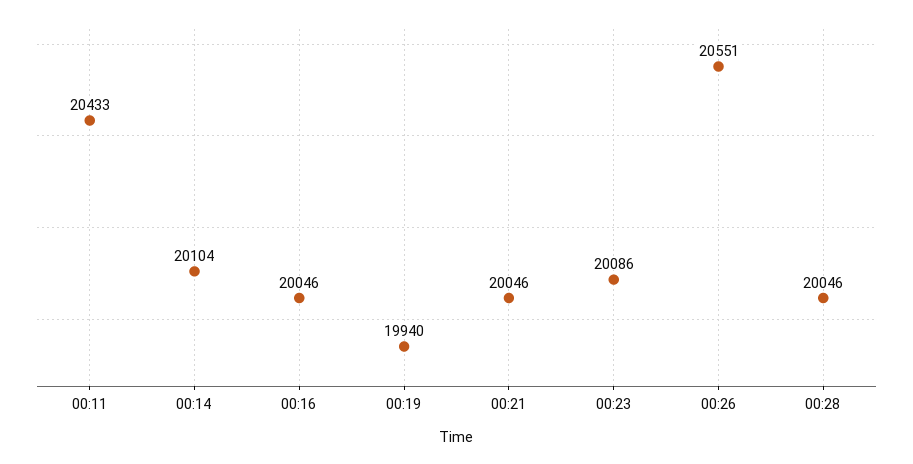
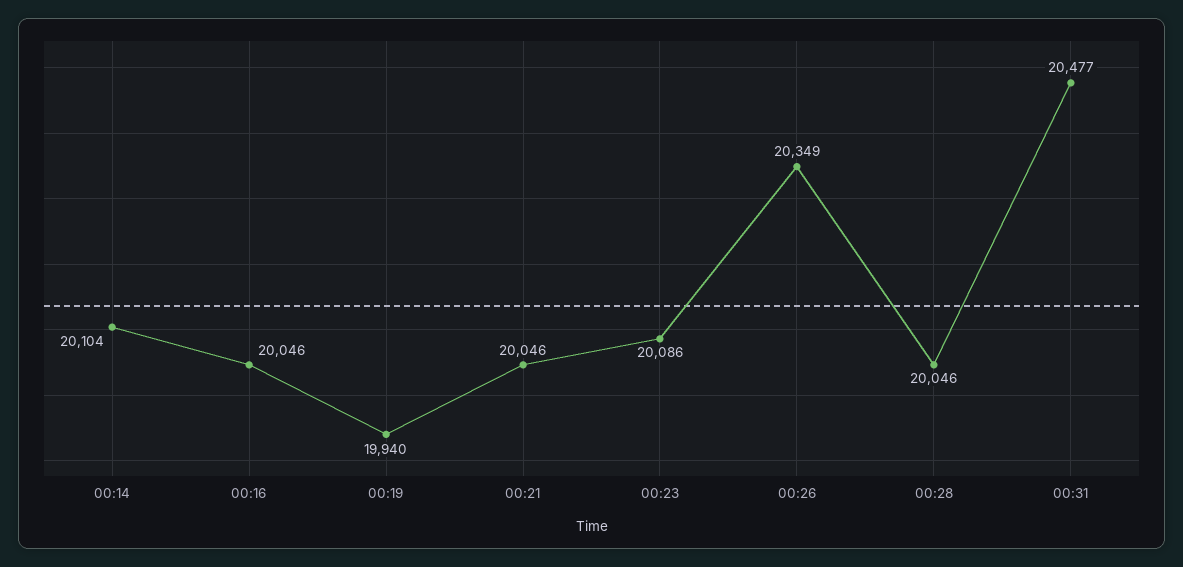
00:11: 20433 -> none
00:26: 20551 -> 20349
00:31: none -> 20477

